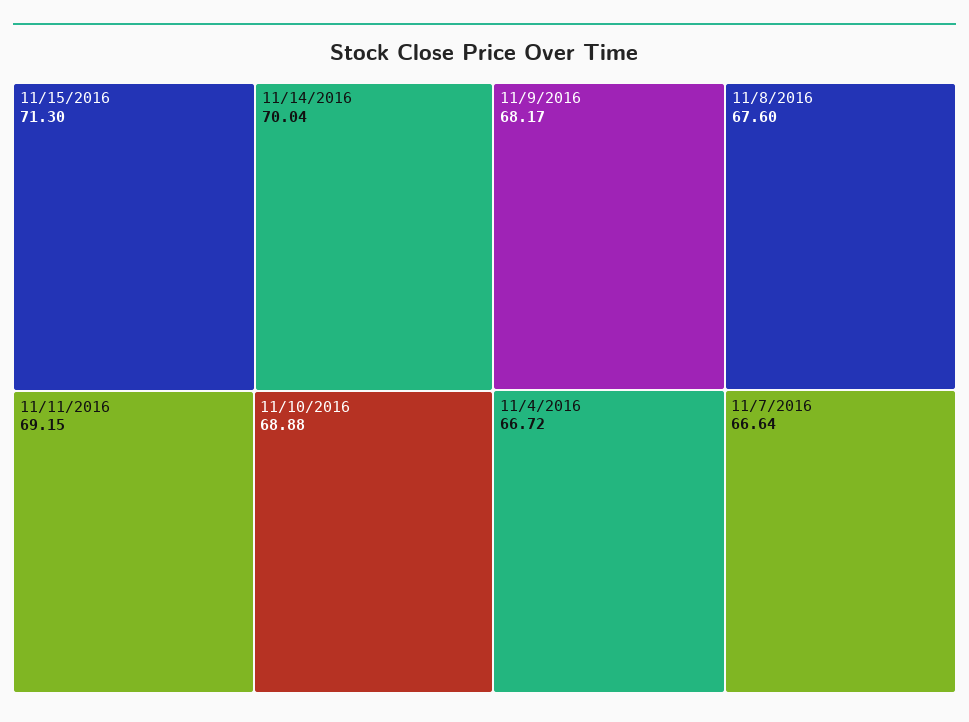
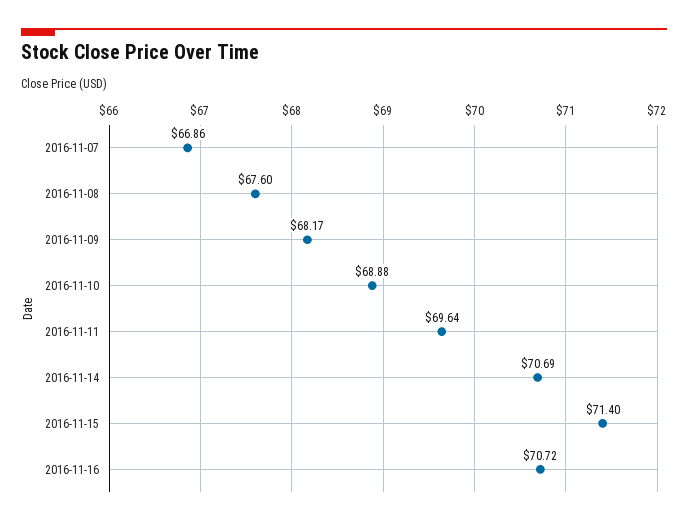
11/15/2016: 71.3 -> 71.4
11/14/2016: 70.04 -> 70.69
11/11/2016: 69.15 -> 69.64
11/4/2016: 66.72 -> none
11/7/2016: 66.64 -> 66.86
2016-11-16: none -> 70.72

